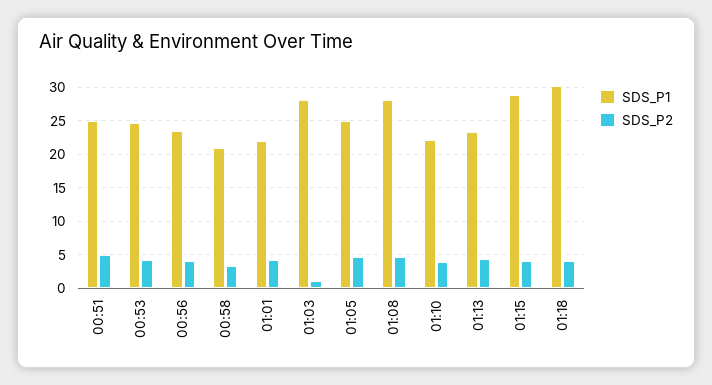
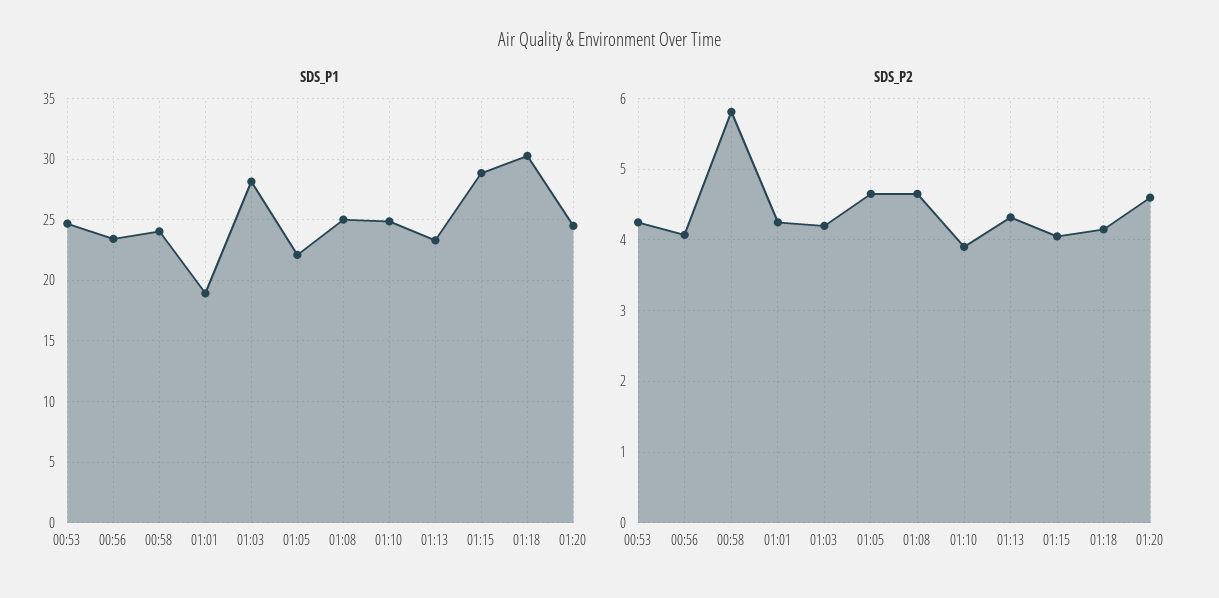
SDS_P1, 00:51: 25 -> none
SDS_P2, 00:51: 5 -> none
SDS_P1, 00:58: 21 -> 24
SDS_P2, 00:58: 3 -> 5.8
SDS_P1, 01:01: 22 -> 19
SDS_P2, 01:03: 1 -> 4.2
SDS_P1, 01:05: 25 -> 22
SDS_P1, 01:08: 28 -> 25
SDS_P1, 01:10: 22 -> 25
SDS_P1, 01:20: none -> 24.5
SDS_P2, 01:20: none -> 4.6

